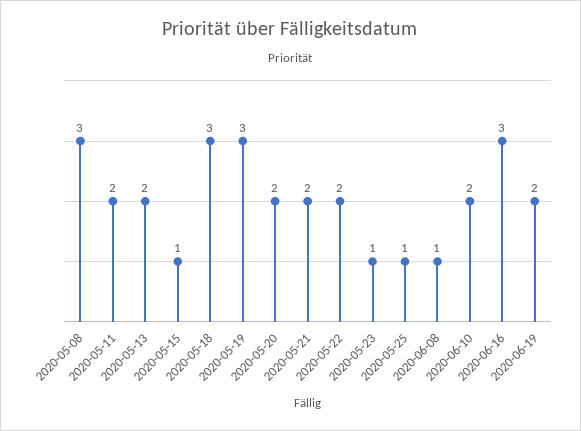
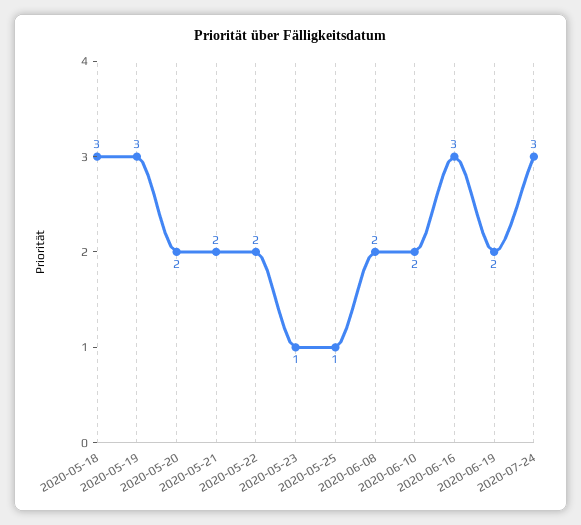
2020-05-08: 3 -> none
2020-05-11: 2 -> none
2020-05-13: 2 -> none
2020-05-15: 1 -> none
2020-06-08: 1 -> 2
2020-07-24: none -> 3

